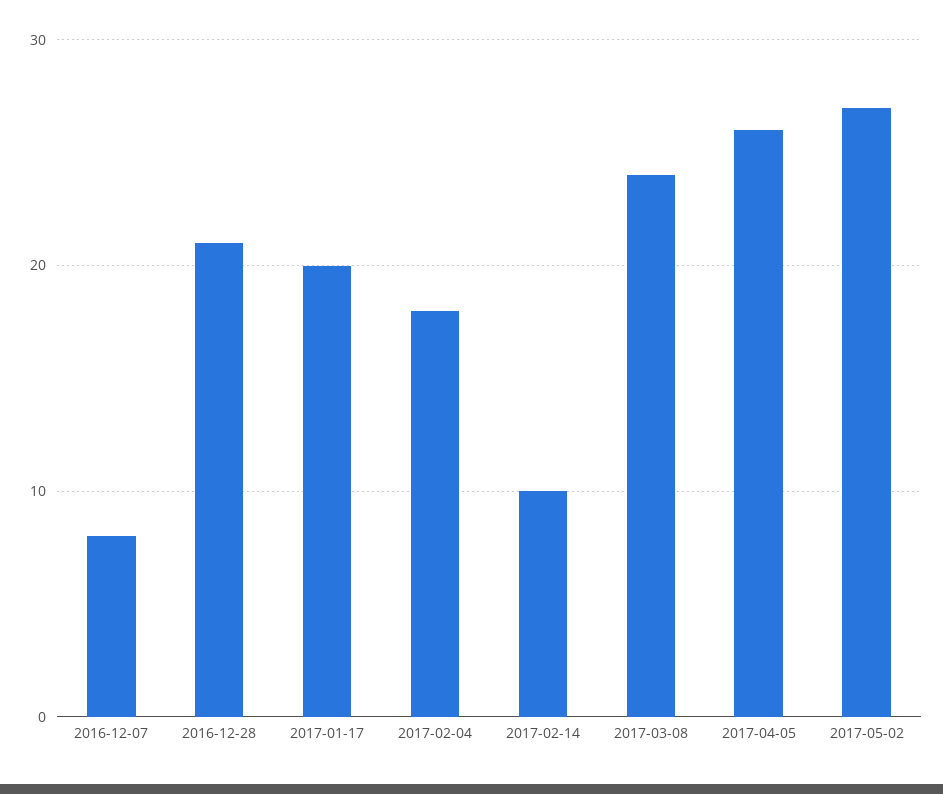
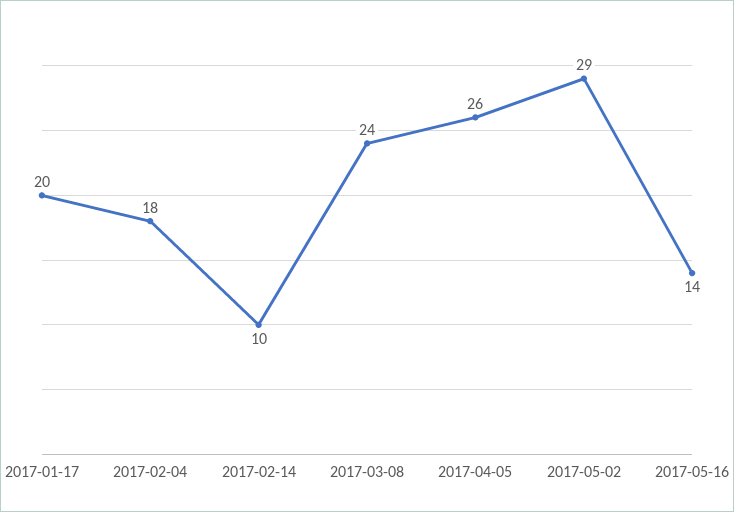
2016-12-07: 8 -> none
2016-12-28: 21 -> none
2017-05-02: 27 -> 29
2017-05-16: none -> 14

